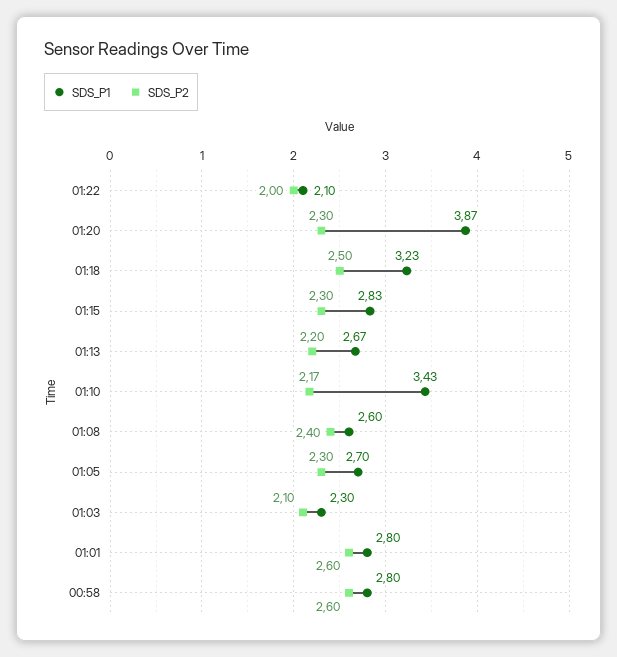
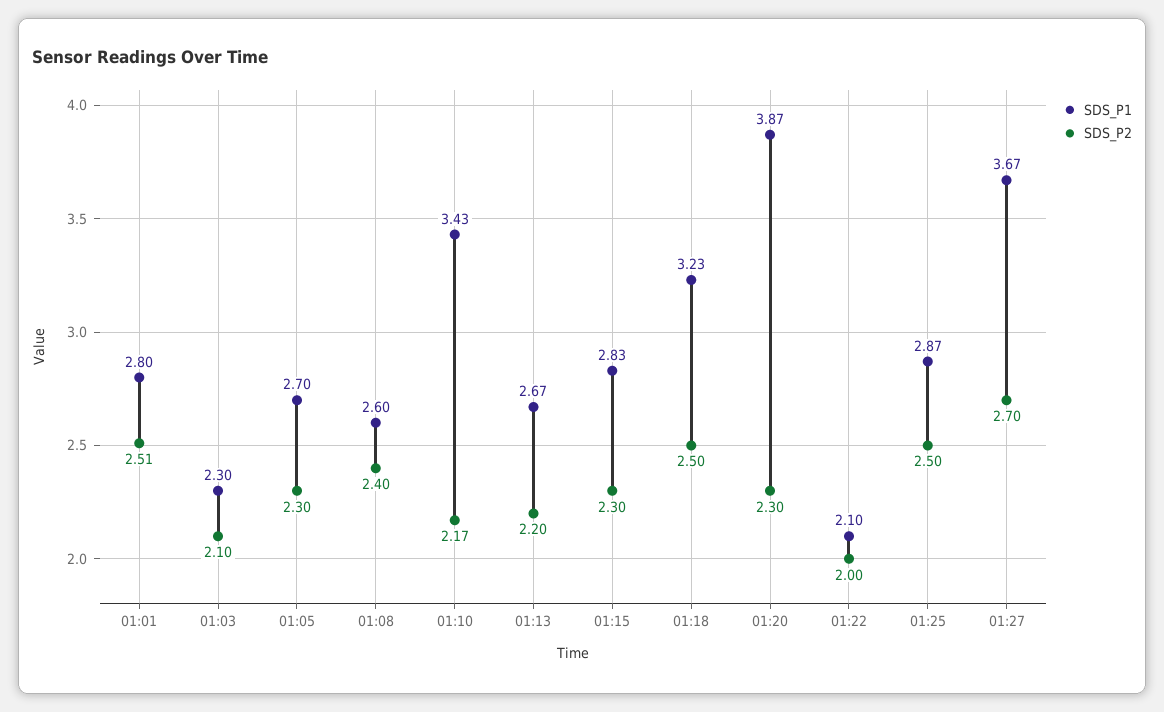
SDS_P2, 01:01: 2.6 -> 2.51
SDS_P1, 00:58: 2.8 -> none
SDS_P2, 00:58: 2.6 -> none
SDS_P1, 01:25: none -> 2.87
SDS_P2, 01:25: none -> 2.5
SDS_P1, 01:27: none -> 3.67
SDS_P2, 01:27: none -> 2.7

